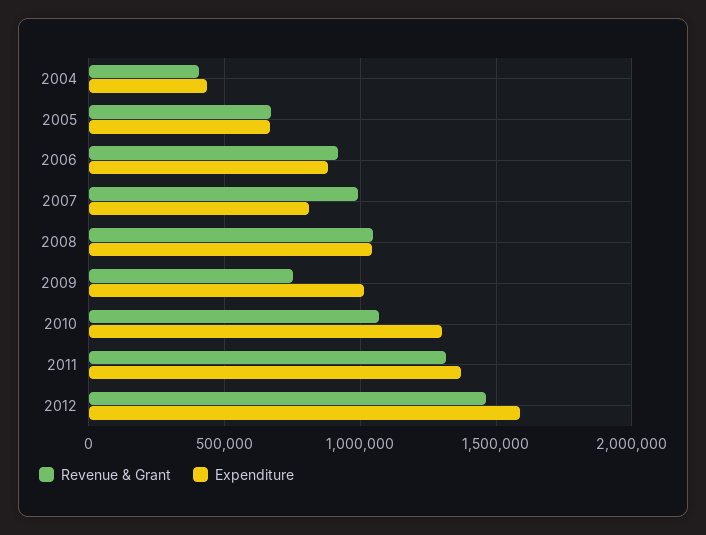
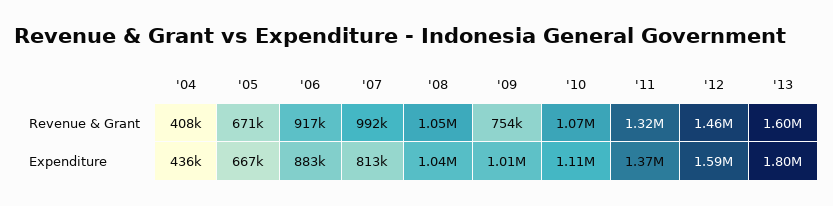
Expenditure, 2010: 1300000 -> 1110000
Revenue & Grant, '13: none -> 1600000
Expenditure, '13: none -> 1800000

